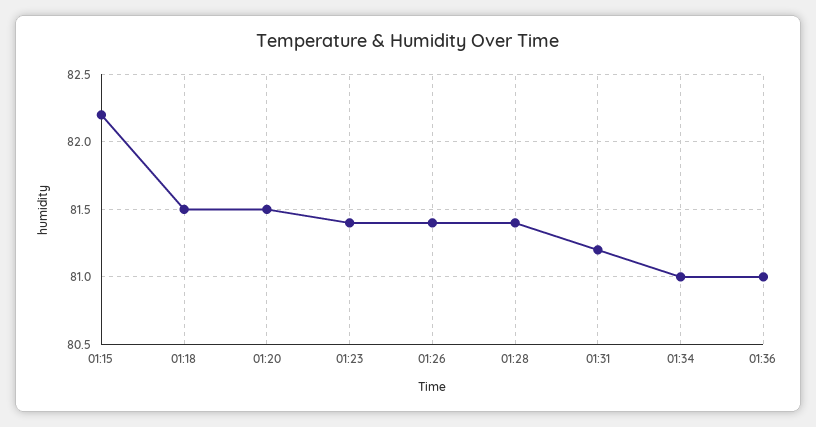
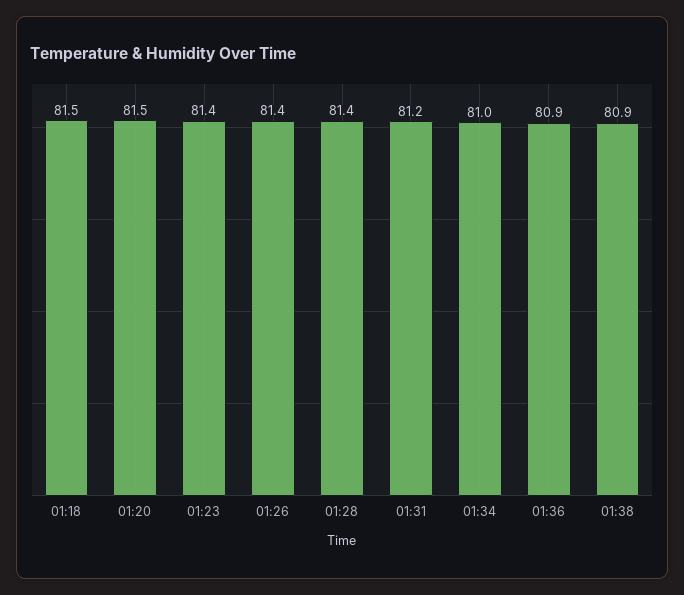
01:15: 82.2 -> none
01:36: 81 -> 80.9
01:38: none -> 80.9

